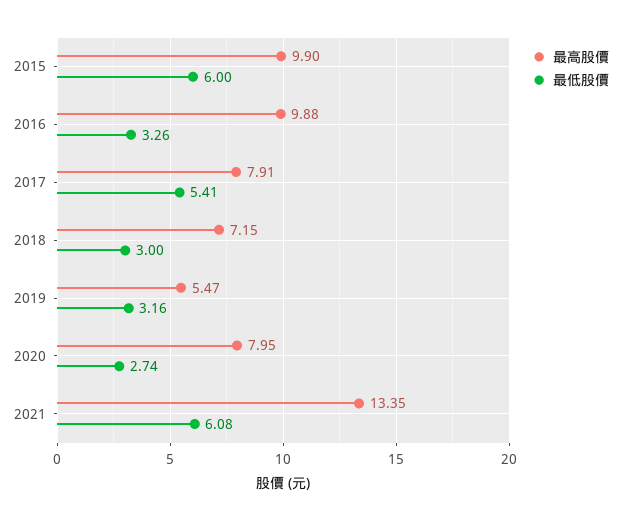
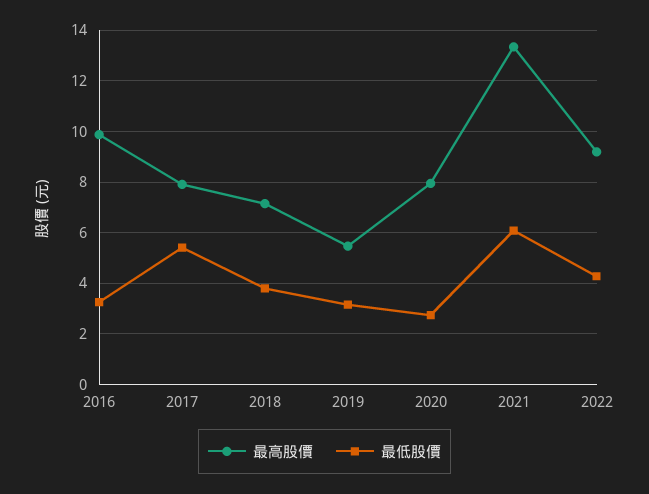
最高股價, 2015: 9.9 -> none
最低股價, 2015: 6 -> none
最低股價, 2018: 3 -> 3.75
最高股價, 2022: none -> 9.25
最低股價, 2022: none -> 4.25

